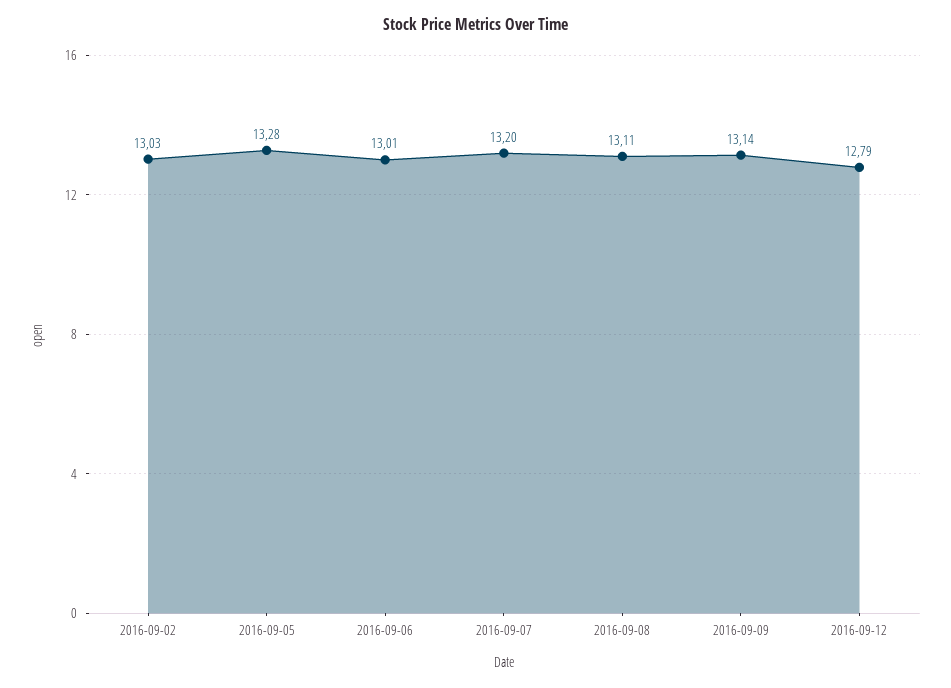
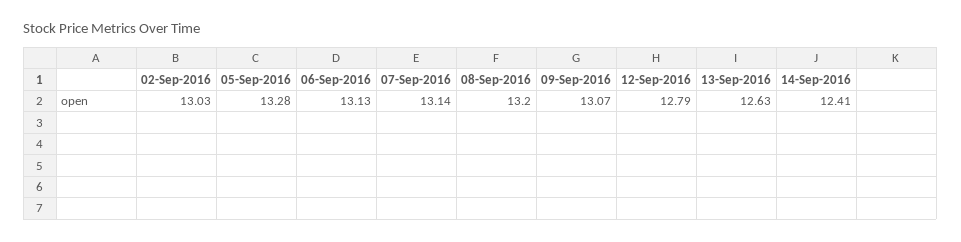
2016-09-06: 13.01 -> 13.13
2016-09-07: 13.2 -> 13.14
2016-09-08: 13.11 -> 13.2
2016-09-09: 13.14 -> 13.07
13-Sep-2016: none -> 12.63
14-Sep-2016: none -> 12.41

